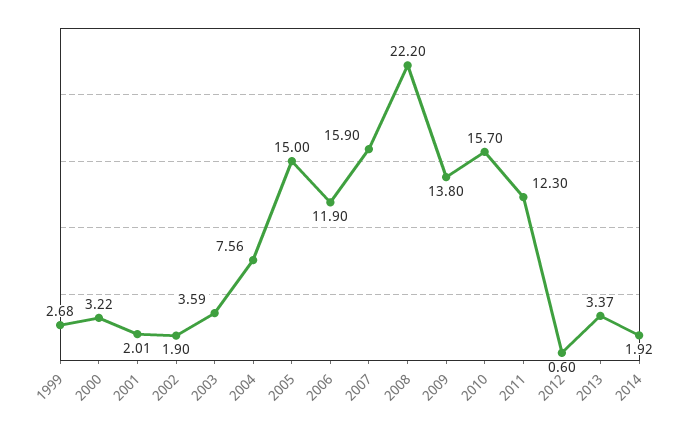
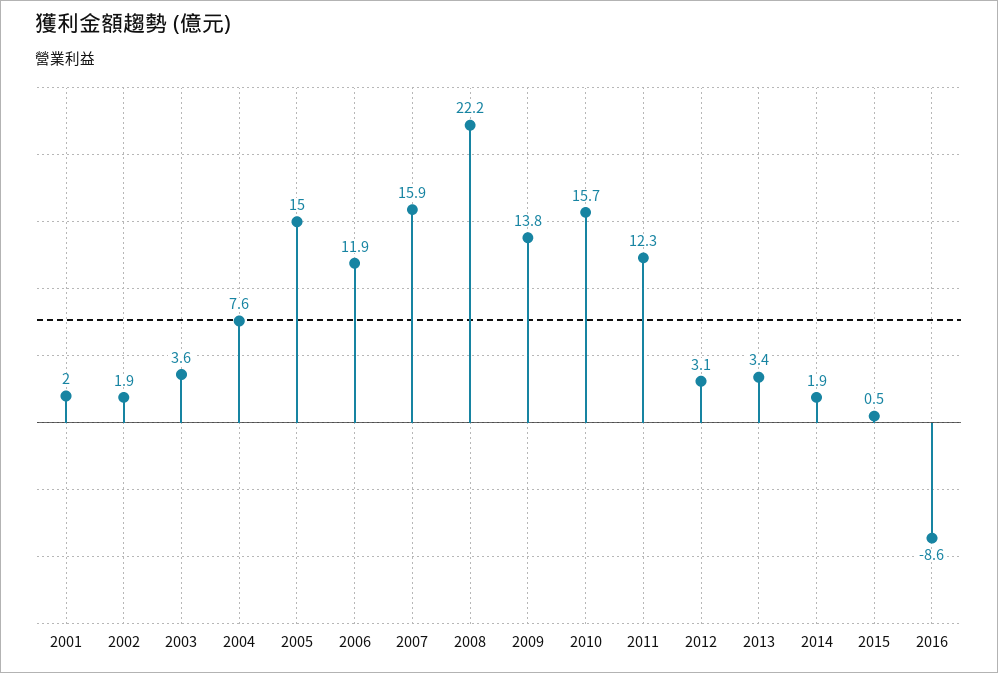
1999: 2.68 -> none
2000: 3.22 -> none
2012: 0.6 -> 3.1
2015: none -> 0.5
2016: none -> -8.6

